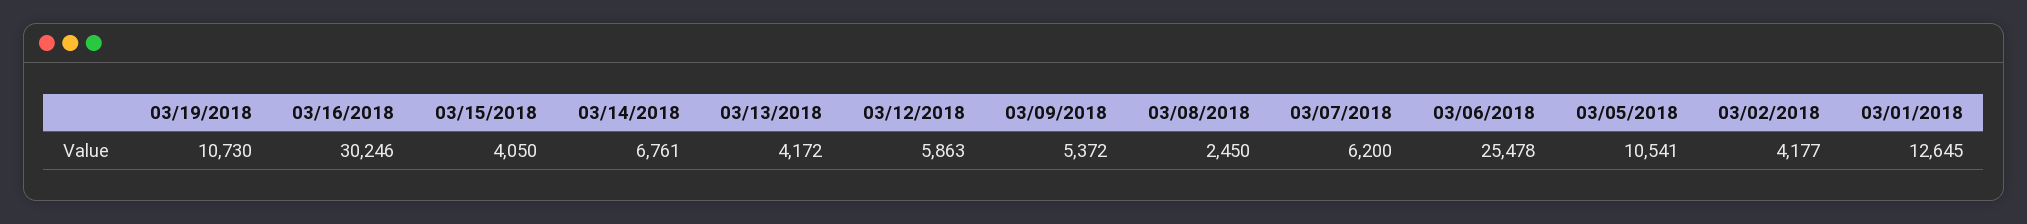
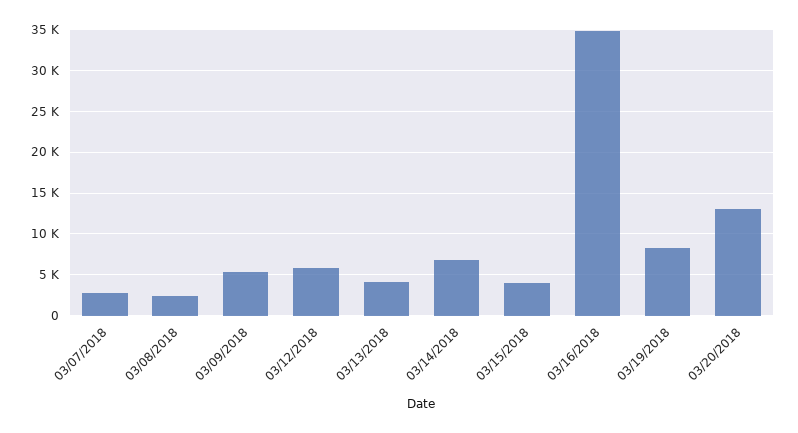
03/19/2018: 10730 -> 8000
03/16/2018: 30246 -> 35000
03/07/2018: 6200 -> 3000
03/06/2018: 25478 -> none
03/05/2018: 10541 -> none
03/02/2018: 4177 -> none
03/01/2018: 12645 -> none
03/20/2018: none -> 13000

